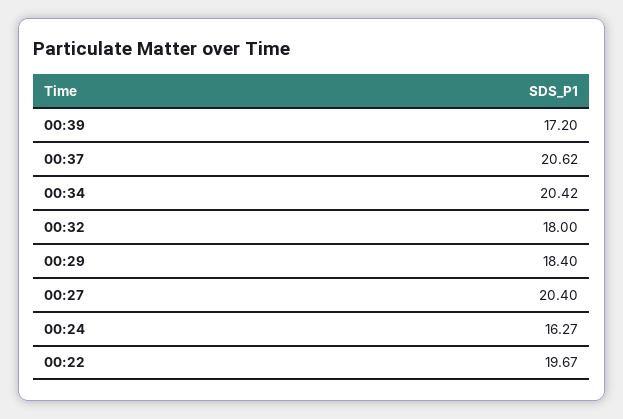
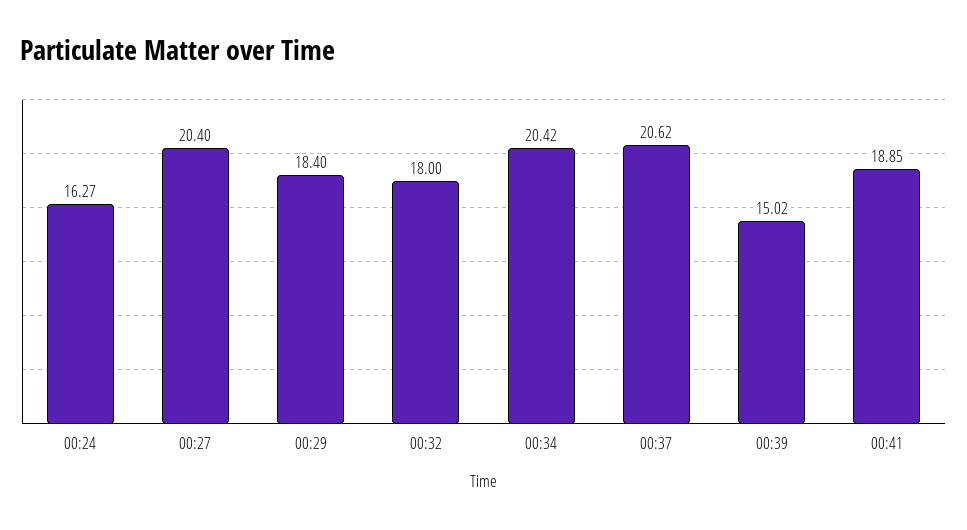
00:39: 17.2 -> 15.02
00:22: 19.67 -> none
00:41: none -> 18.85

